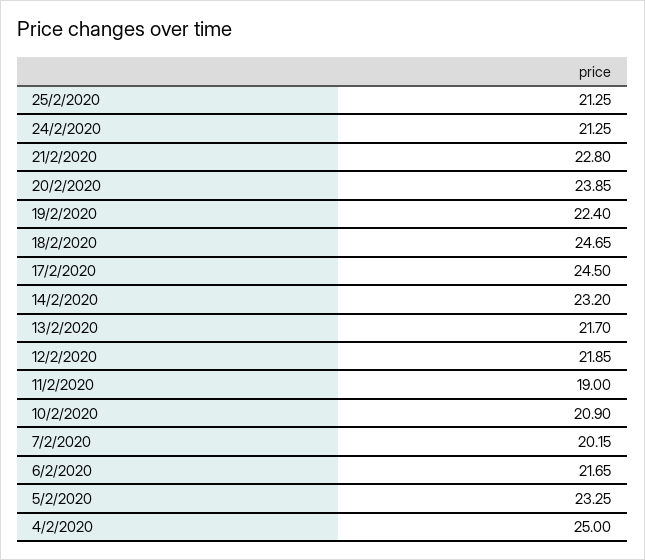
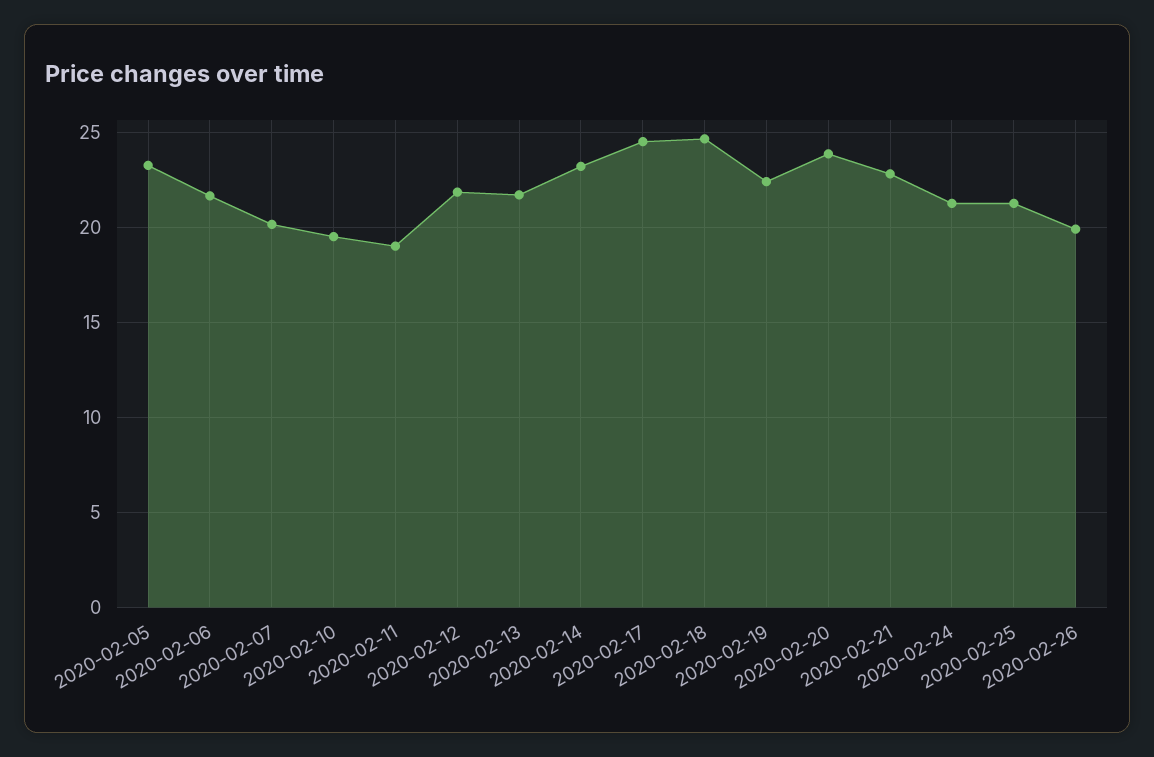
10/2/2020: 20.9 -> 19.5
4/2/2020: 25 -> none
2020-02-26: none -> 20

